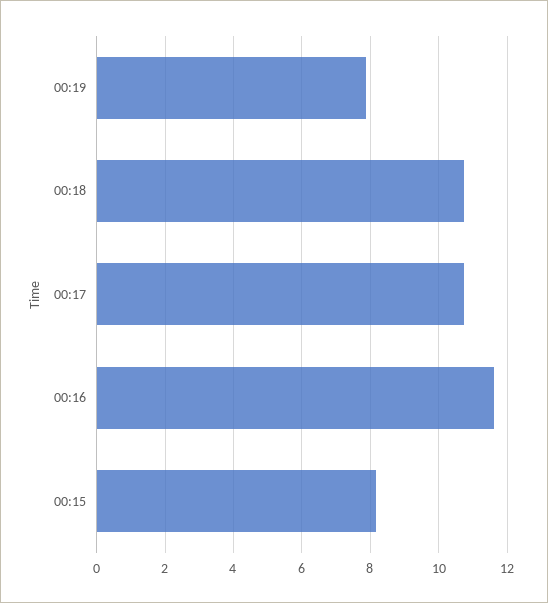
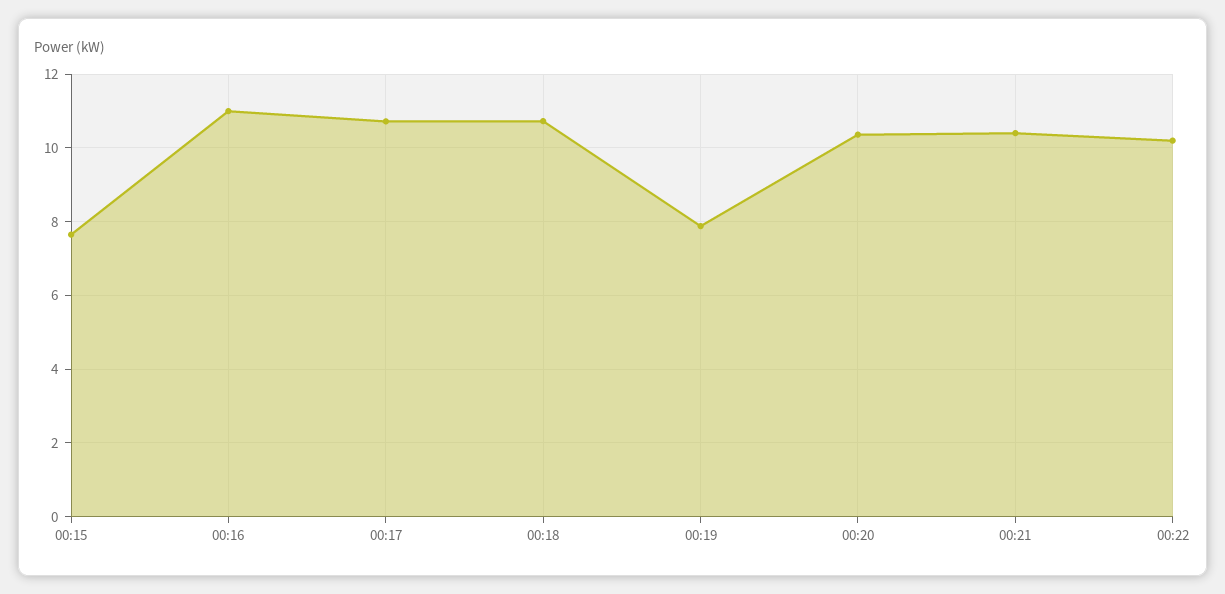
00:16: 11.6 -> 11
00:15: 8.2 -> 7.6
00:20: none -> 10.4
00:21: none -> 10.4
00:22: none -> 10.2

